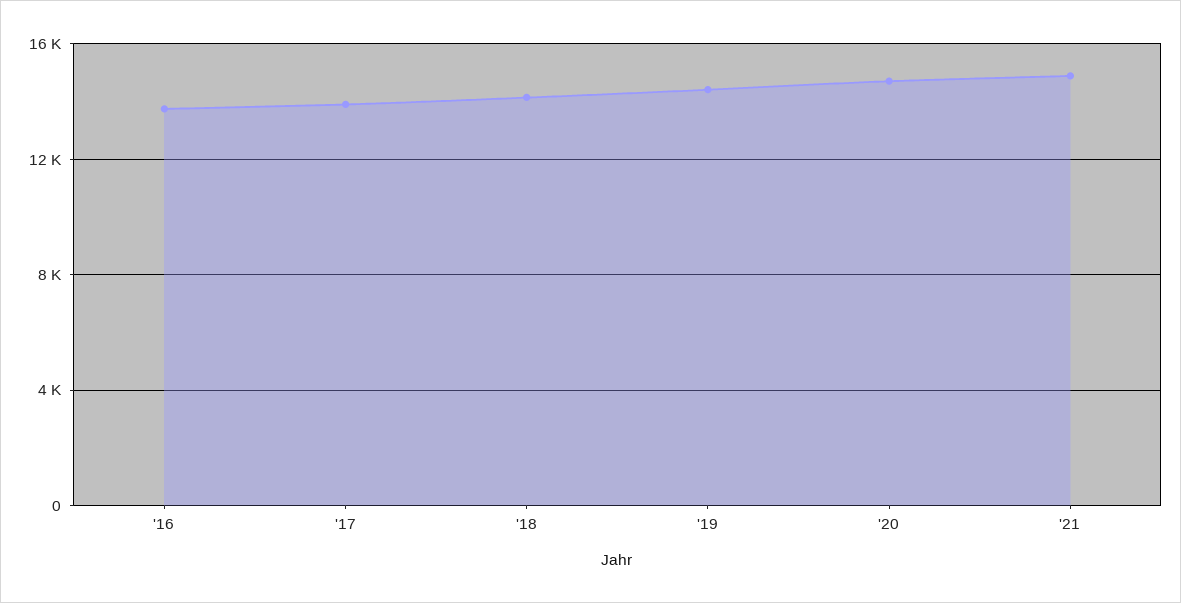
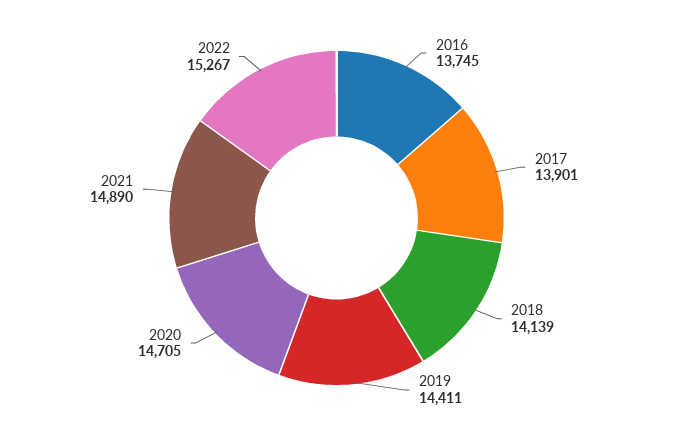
2022: none -> 15267

